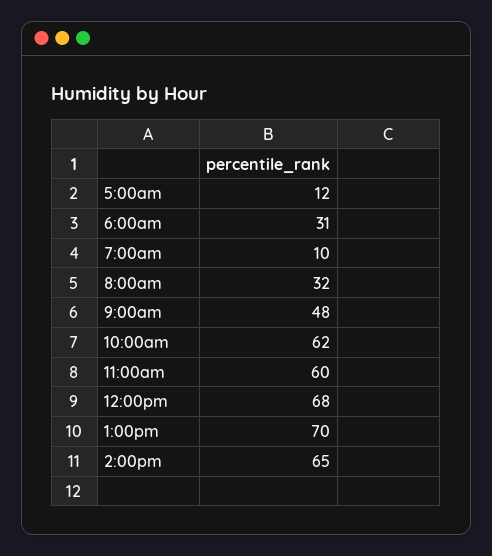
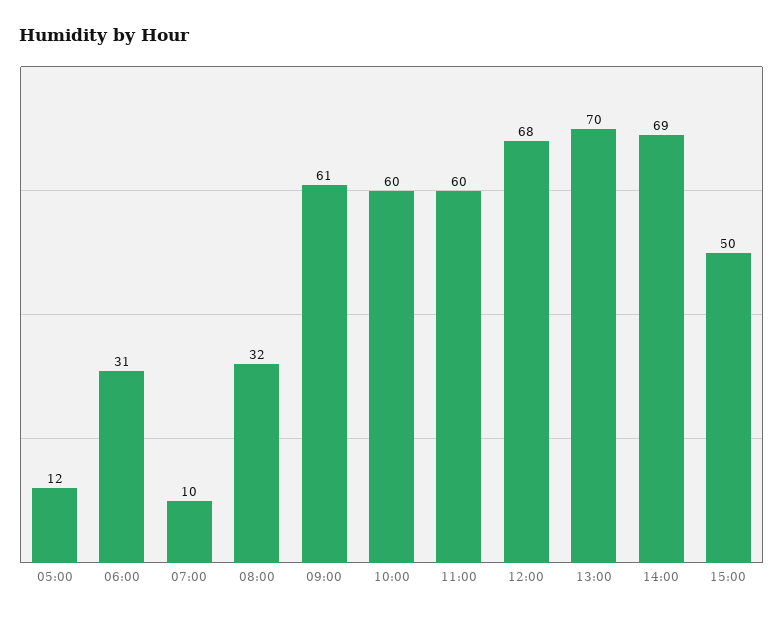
9:00am: 48 -> 61
10:00am: 62 -> 60
2:00pm: 65 -> 69
15:00: none -> 50

